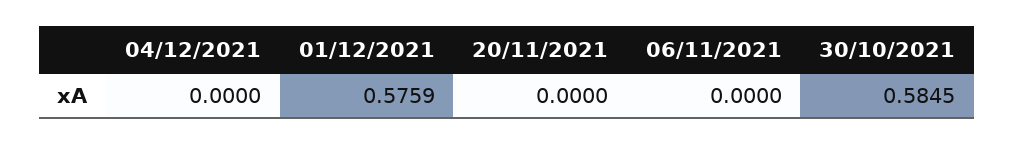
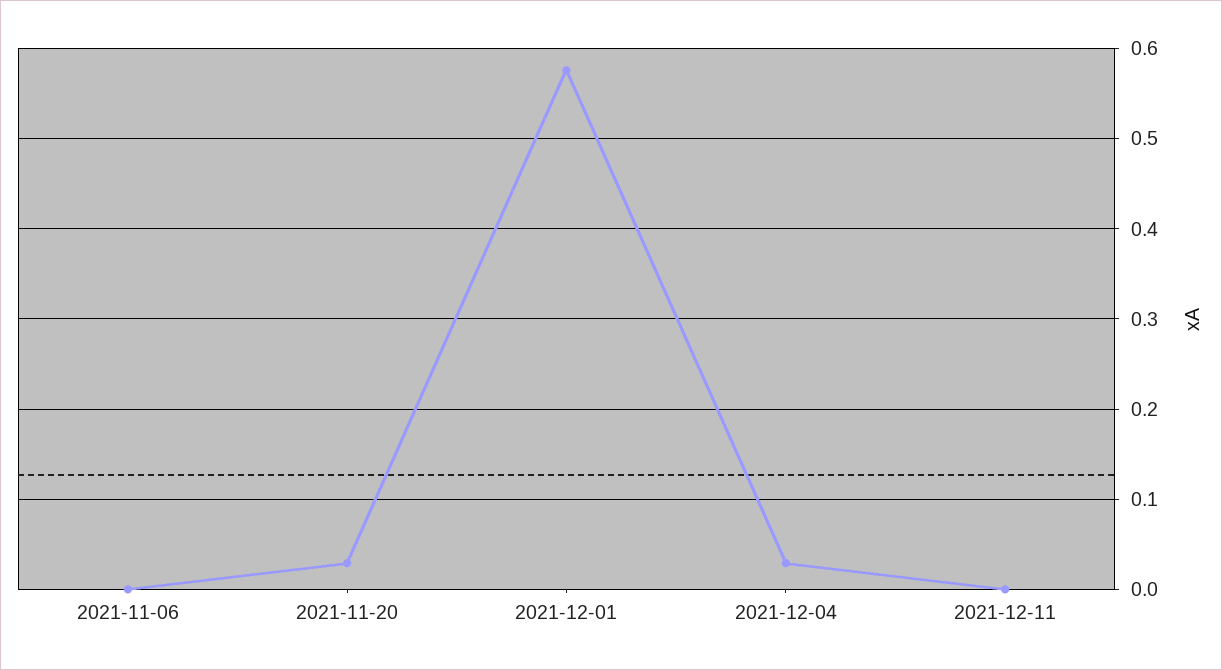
04/12/2021: 0 -> 0.03
20/11/2021: 0 -> 0.03
30/10/2021: 0.5845 -> none
2021-12-11: none -> 0

